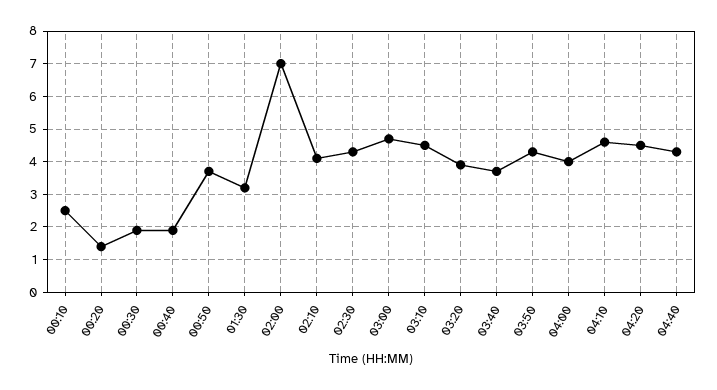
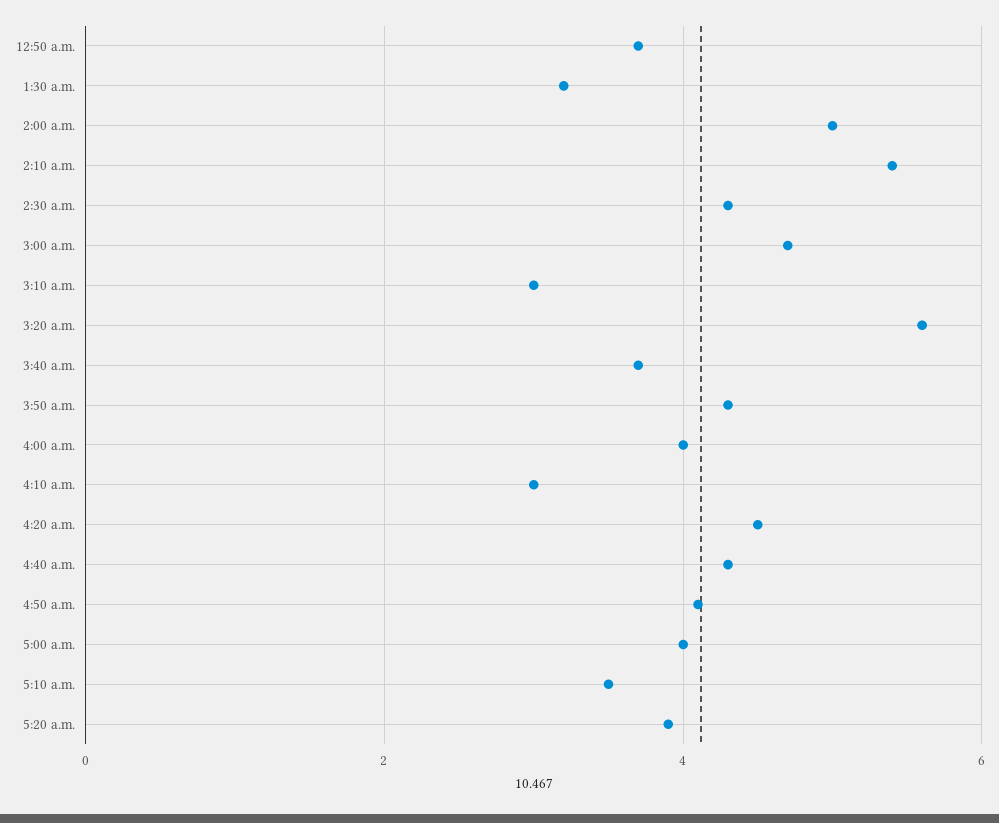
00:10: 2.5 -> none
00:20: 1.5 -> none
00:30: 2 -> none
00:40: 2 -> none
02:00: 7 -> 5
02:10: 4 -> 5.5
03:10: 4.5 -> 3
03:20: 4 -> 5.5
04:10: 4.5 -> 3
4:50 a.m.: none -> 4
5:00 a.m.: none -> 4
5:10 a.m.: none -> 3.5
5:20 a.m.: none -> 4

